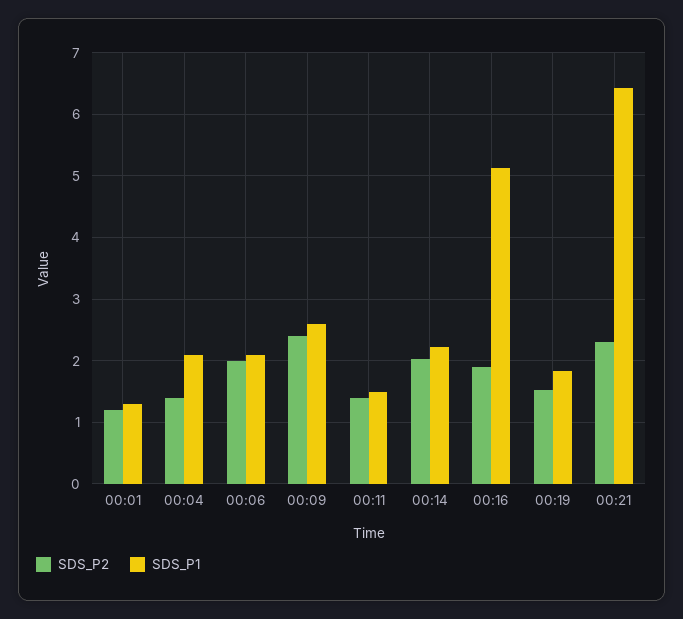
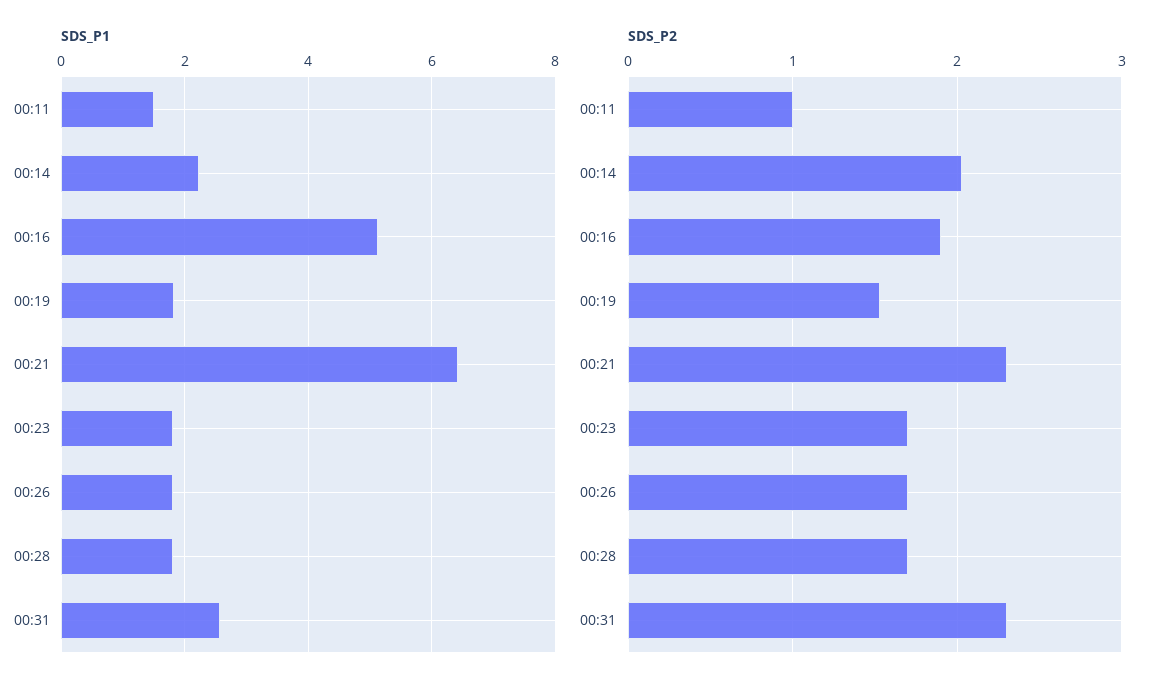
SDS_P2, 00:01: 1.2 -> none
SDS_P1, 00:01: 1.3 -> none
SDS_P2, 00:04: 1.4 -> none
SDS_P1, 00:04: 2.1 -> none
SDS_P2, 00:06: 2 -> none
SDS_P1, 00:06: 2.1 -> none
SDS_P2, 00:09: 2.4 -> none
SDS_P1, 00:09: 2.6 -> none
SDS_P2, 00:11: 1.4 -> 1
SDS_P1, 00:23: none -> 1.8
SDS_P1, 00:26: none -> 1.8
SDS_P1, 00:28: none -> 1.8
SDS_P1, 00:31: none -> 2.6
SDS_P2, 00:23: none -> 1.7
SDS_P2, 00:26: none -> 1.7
SDS_P2, 00:28: none -> 1.7
SDS_P2, 00:31: none -> 2.3

